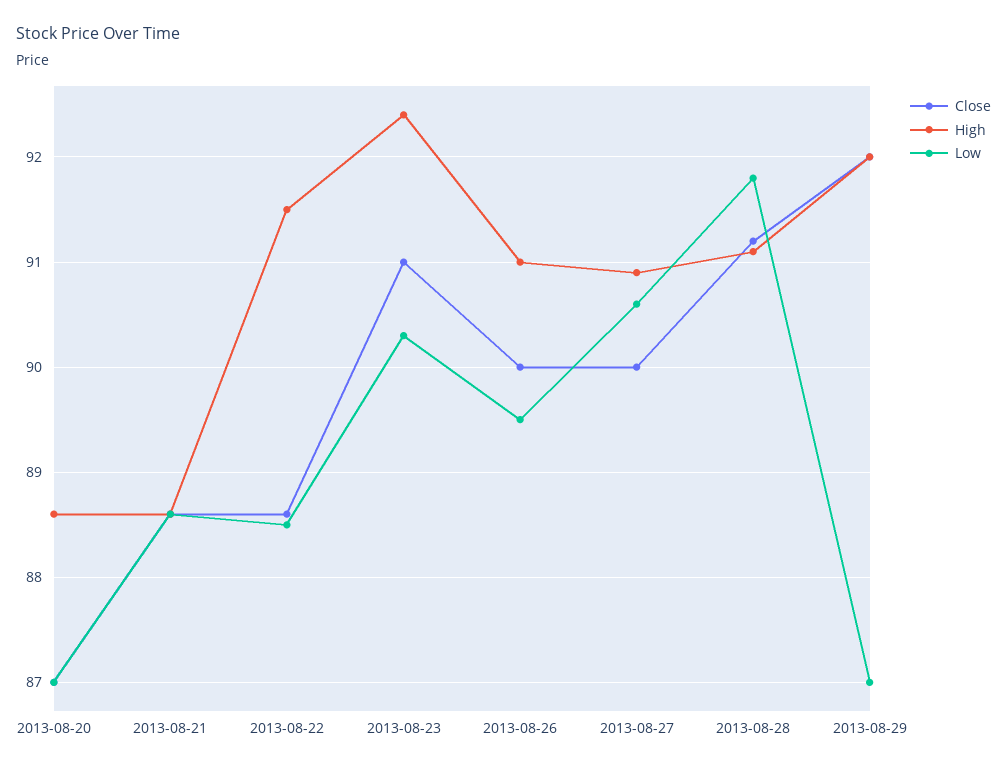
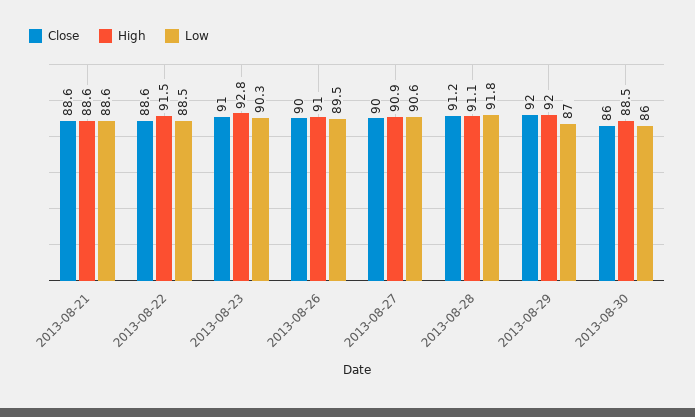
Close, 2013-08-20: 87 -> none
High, 2013-08-20: 88.6 -> none
Low, 2013-08-20: 87 -> none
High, 2013-08-23: 92.4 -> 92.8
Close, 2013-08-30: none -> 86
High, 2013-08-30: none -> 88.5
Low, 2013-08-30: none -> 86

